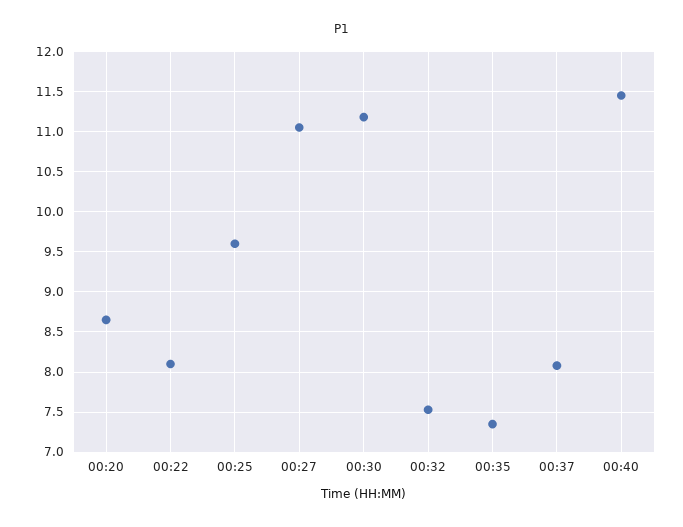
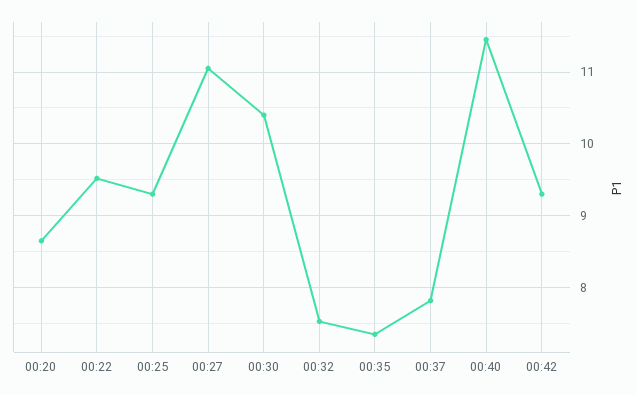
00:22: 8.1 -> 9.5
00:25: 9.6 -> 9.3
00:30: 11.2 -> 10.4
00:37: 8.1 -> 7.8
00:42: none -> 9.3

